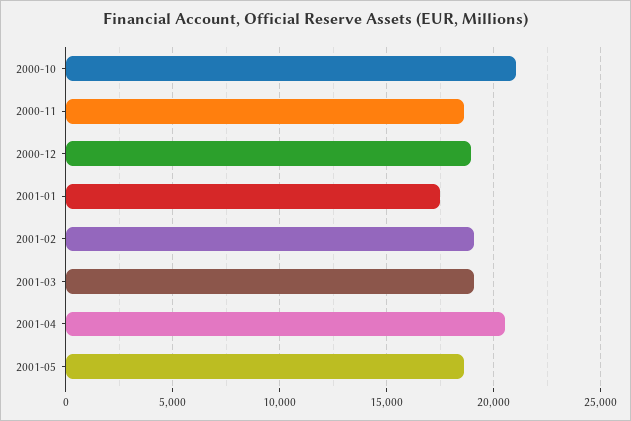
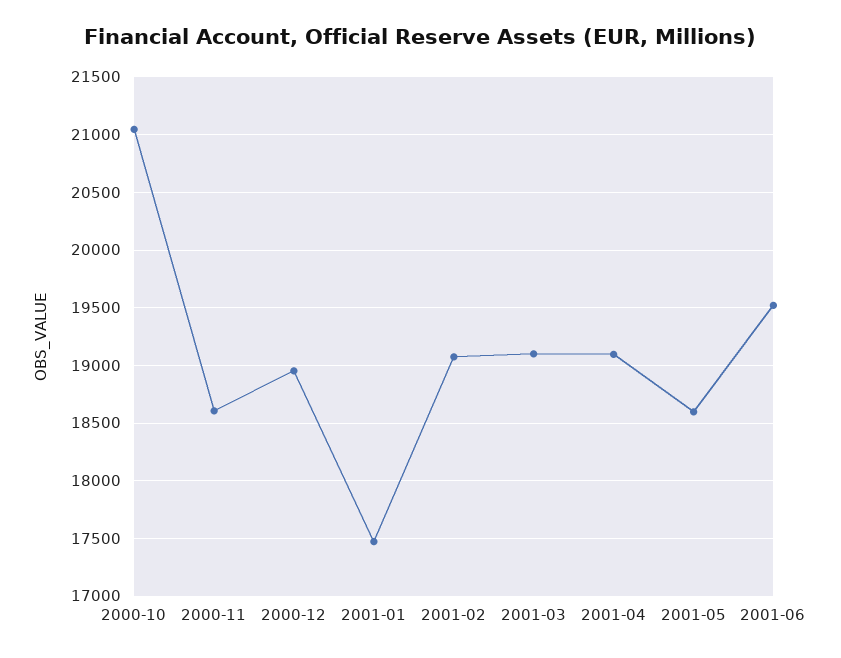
2001-04: 20500 -> 19100
2001-06: none -> 19500

